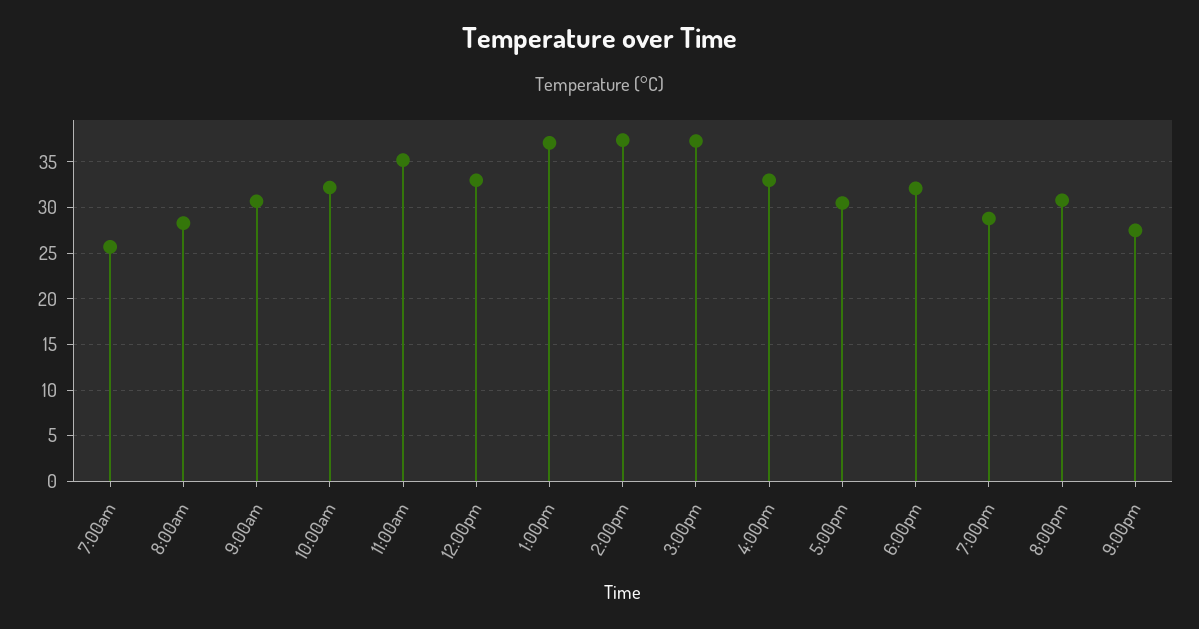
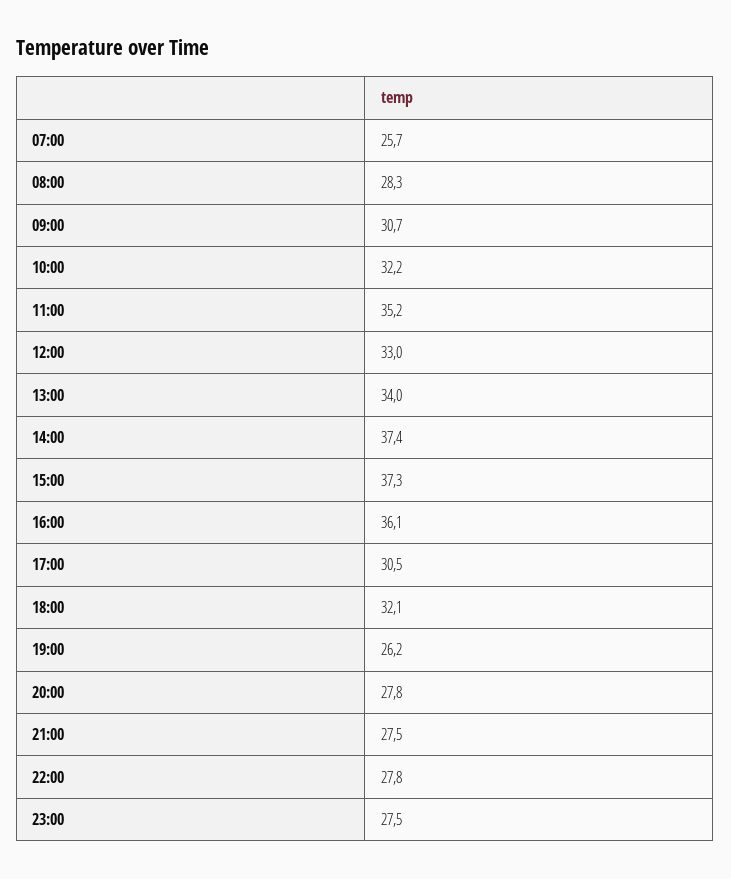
1:00pm: 37 -> 34
4:00pm: 33 -> 36.1
7:00pm: 29 -> 26.2
8:00pm: 31 -> 27.8
22:00: none -> 27.8
23:00: none -> 27.5

